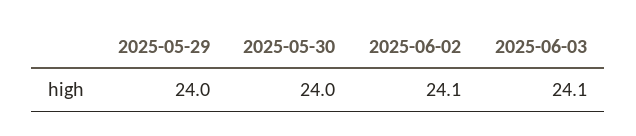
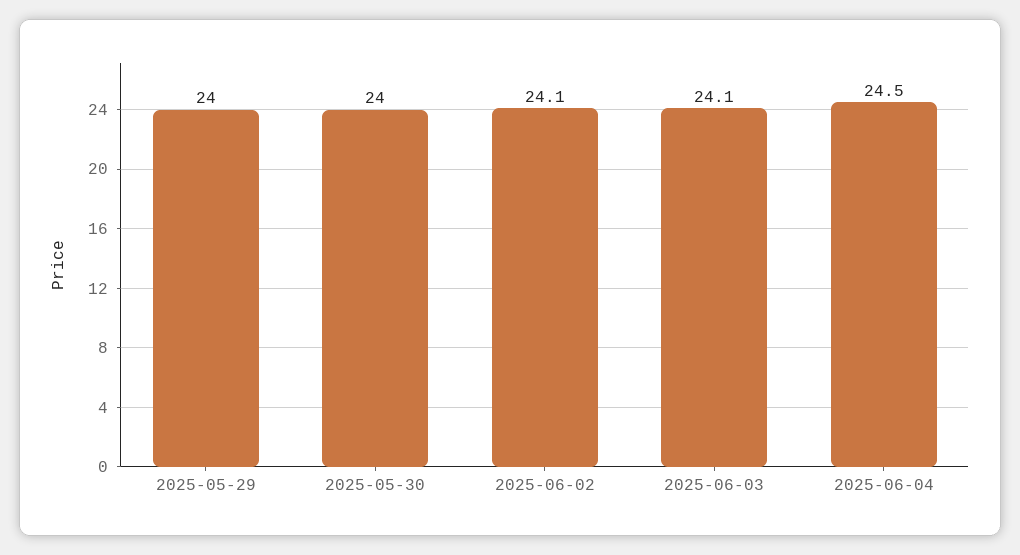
2025-06-04: none -> 24.5

